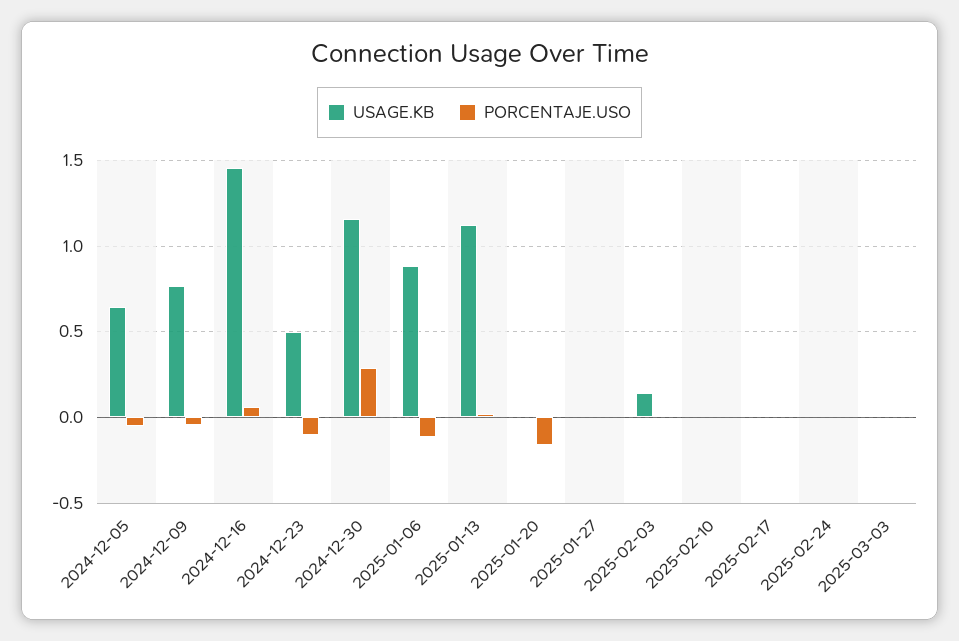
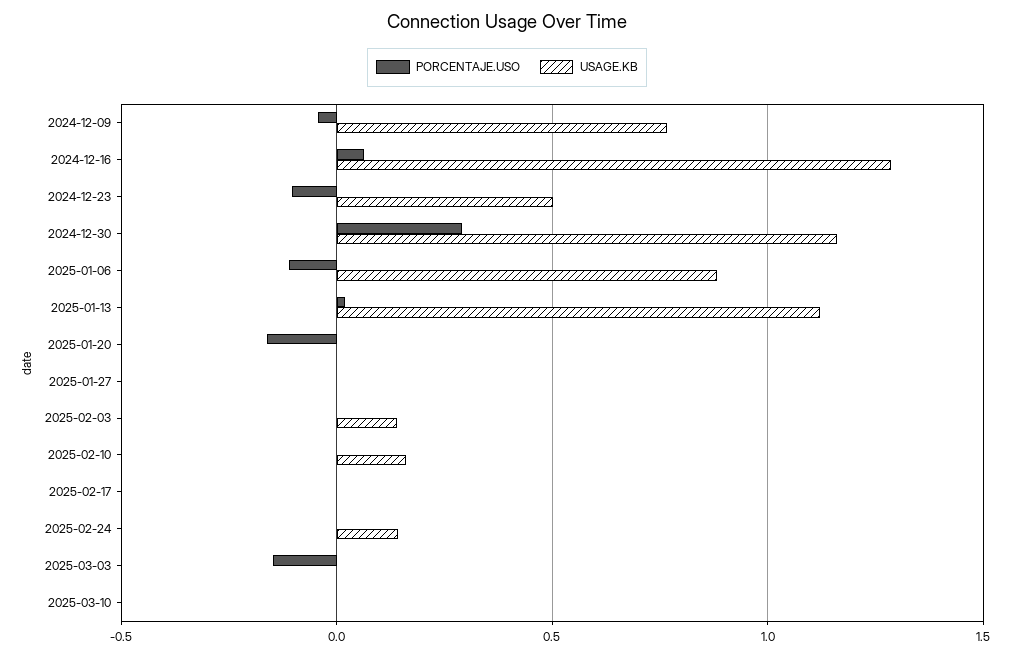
USAGE.KB, 2024-12-05: 0.65 -> none
PORCENTAJE.USO, 2024-12-05: -0.05 -> none
USAGE.KB, 2024-12-16: 1.45 -> 1.3
USAGE.KB, 2025-02-10: 0 -> 0.15
USAGE.KB, 2025-02-24: 0 -> 0.15
PORCENTAJE.USO, 2025-03-03: 0 -> -0.15
PORCENTAJE.USO, 2025-03-10: none -> 0
USAGE.KB, 2025-03-10: none -> 0

